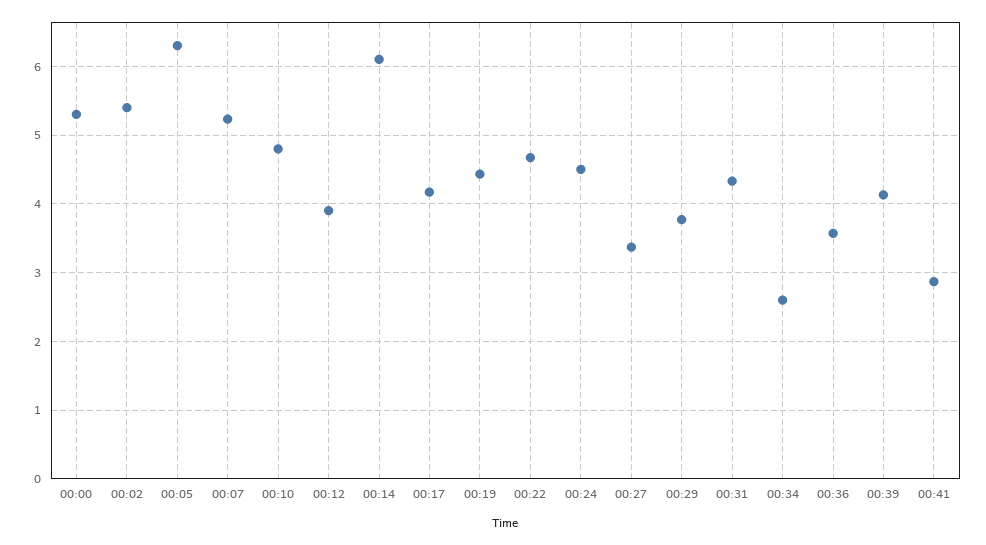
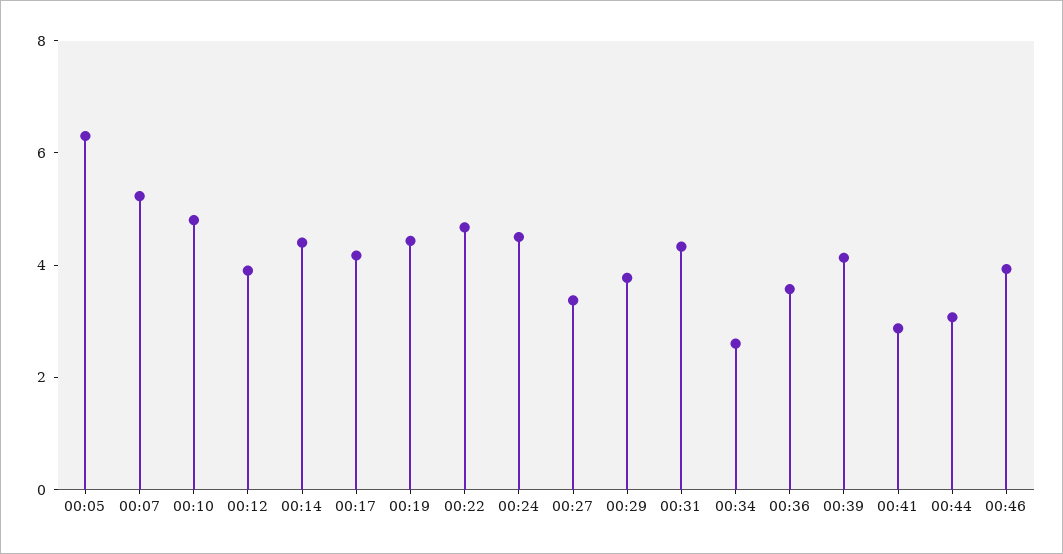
00:00: 5.3 -> none
00:02: 5.4 -> none
00:14: 6.1 -> 4.5
00:44: none -> 3
00:46: none -> 4

